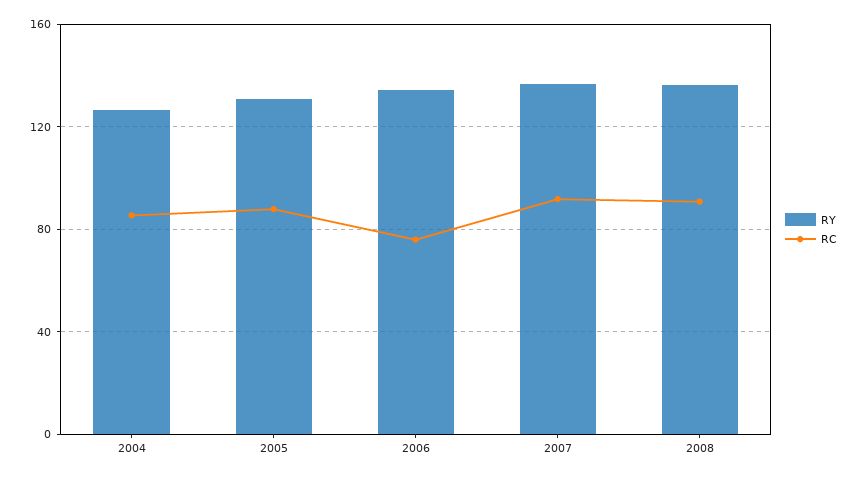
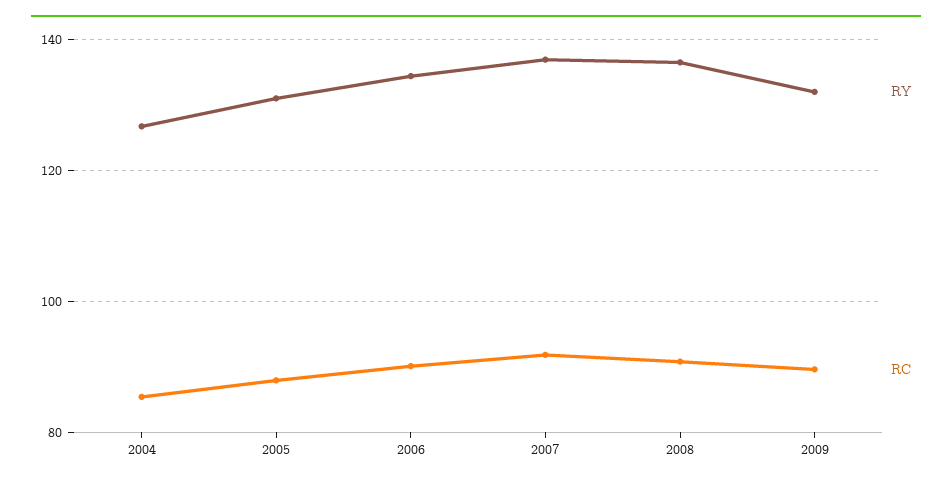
RC, 2006: 75 -> 90
RY, 2009: none -> 132
RC, 2009: none -> 90

